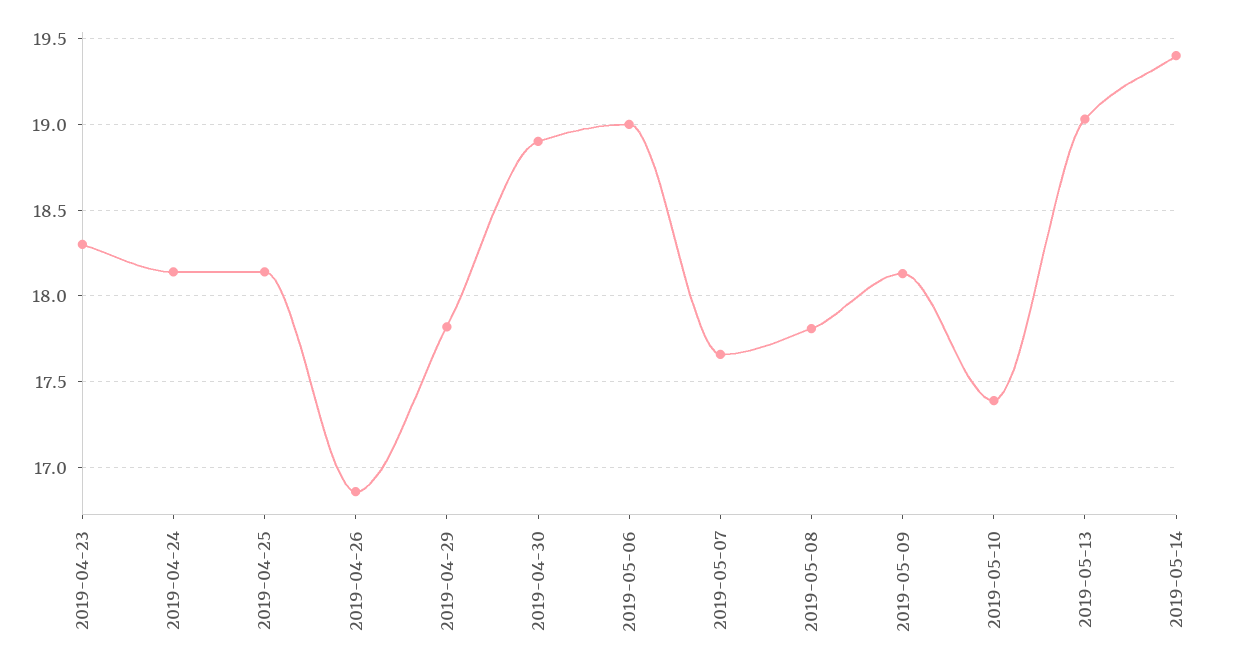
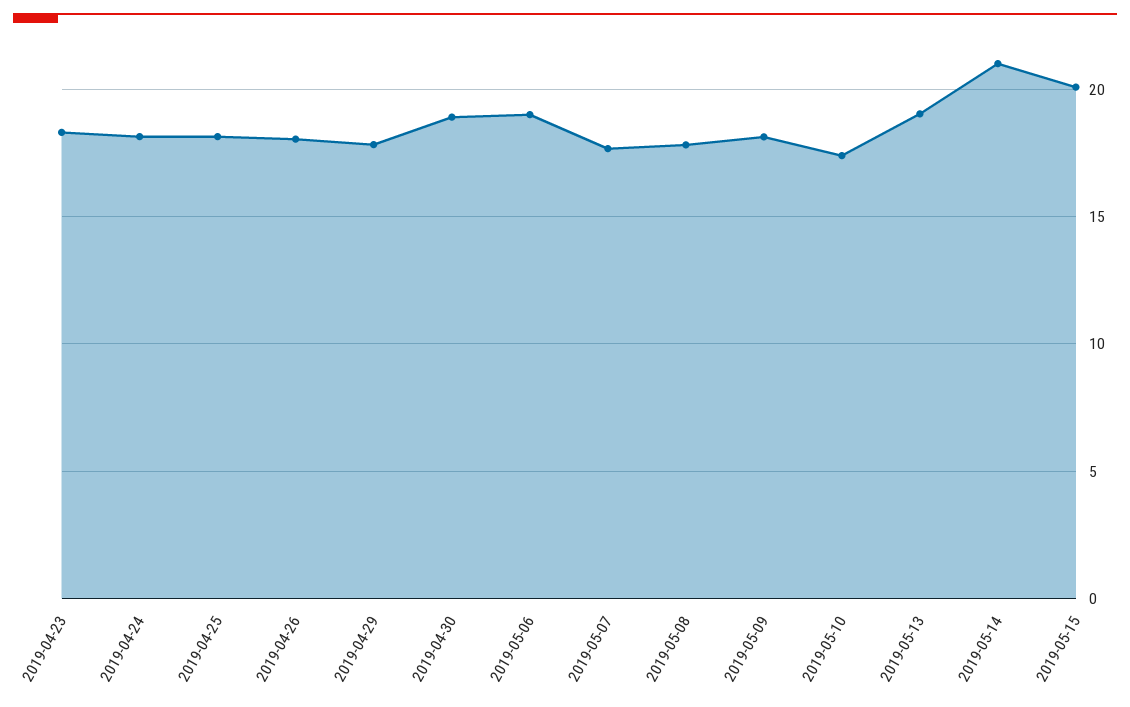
2019-04-26: 16.85 -> 18
2019-05-14: 19.4 -> 21
2019-05-15: none -> 20

